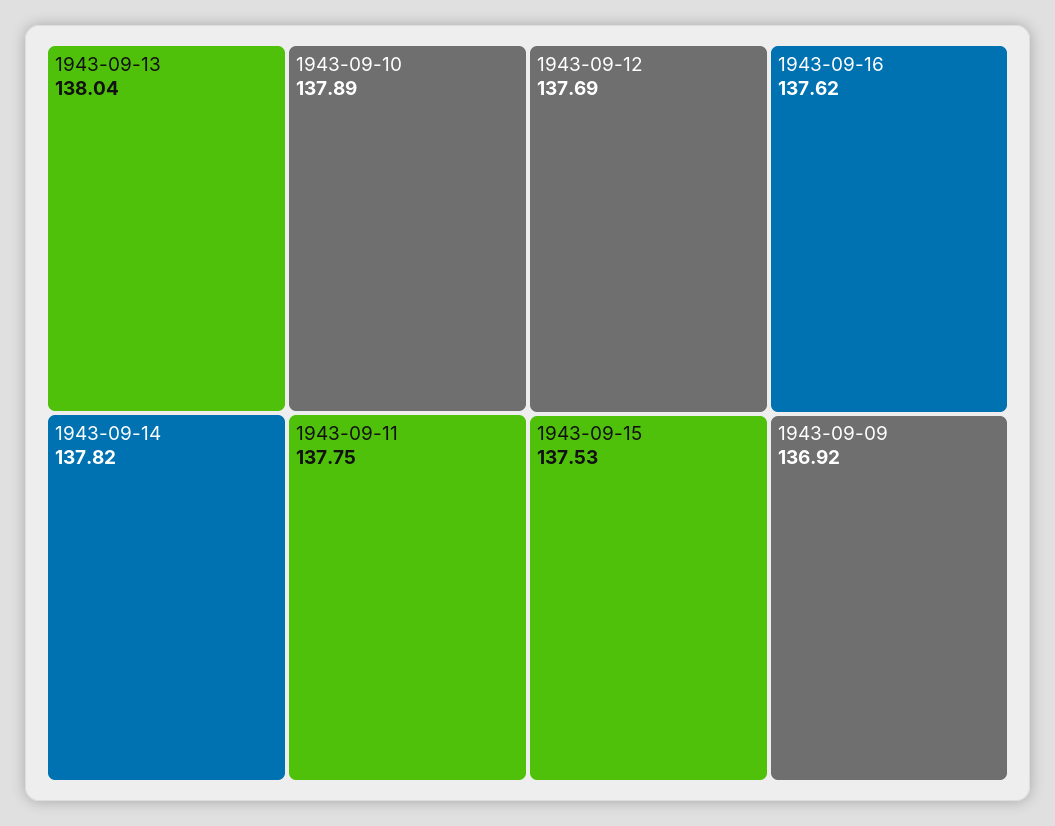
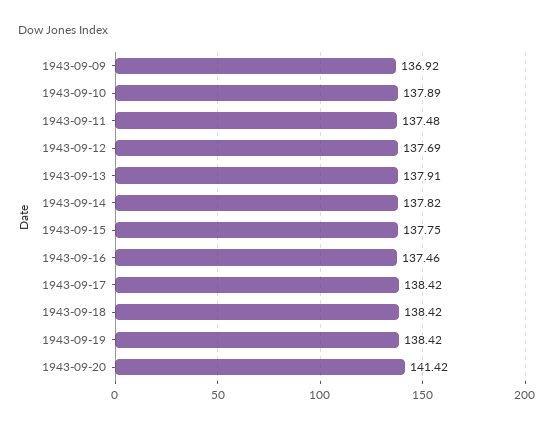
1943-09-13: 138.04 -> 137.91
1943-09-11: 137.75 -> 137.48
1943-09-16: 137.62 -> 137.46
1943-09-15: 137.53 -> 137.75
1943-09-17: none -> 138.42
1943-09-18: none -> 138.42
1943-09-19: none -> 138.42
1943-09-20: none -> 141.42

